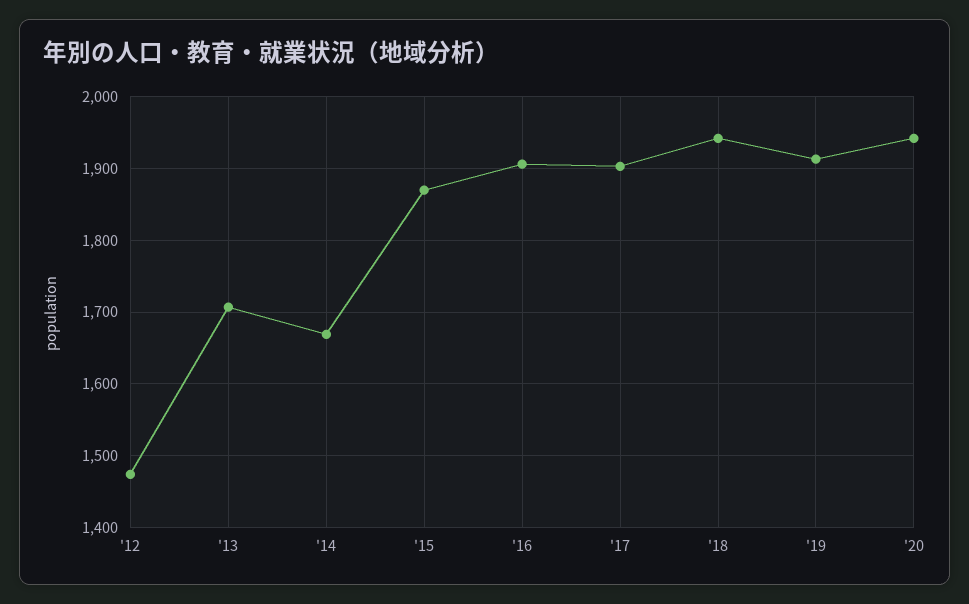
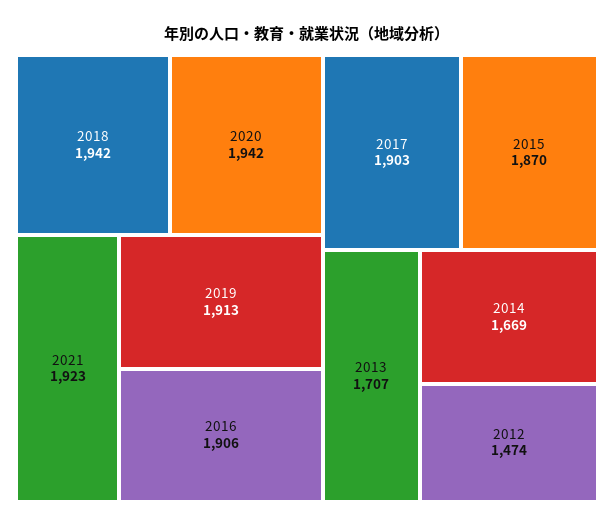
2021: none -> 1923

